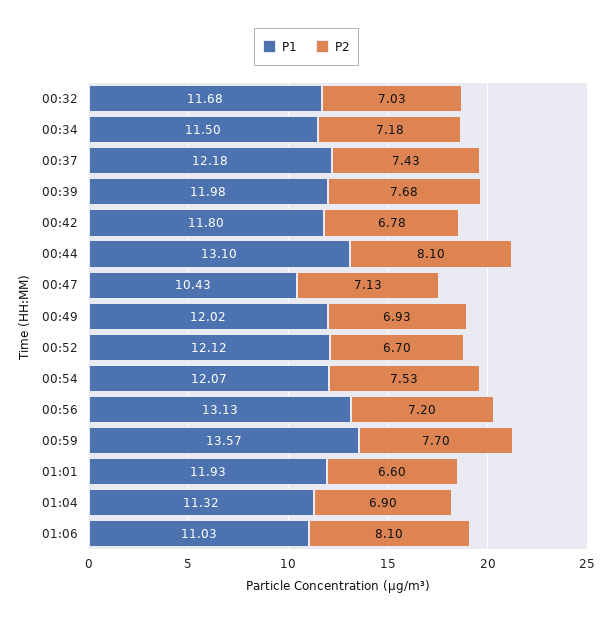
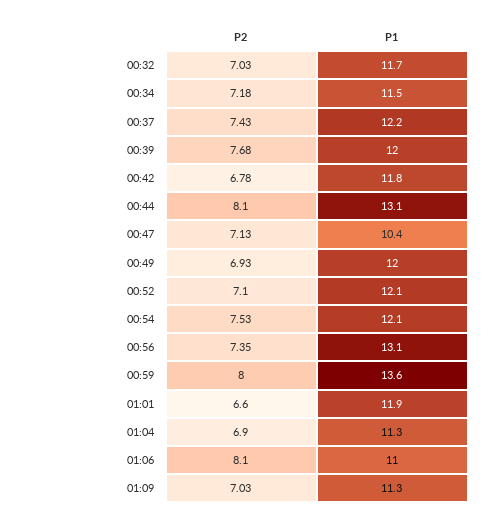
P2, 00:52: 6.7 -> 7.1
P2, 00:56: 7.2 -> 7.35
P2, 00:59: 7.7 -> 8
P2, 01:09: none -> 7.03
P1, 01:09: none -> 11.3

